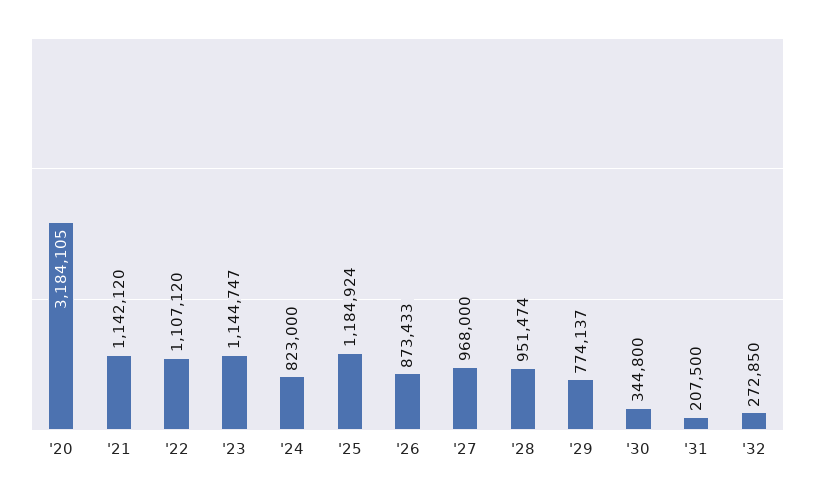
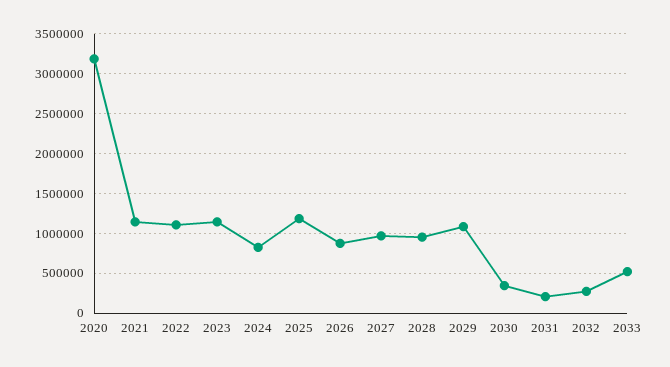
'29: 774137 -> 1100000
2033: none -> 500000

